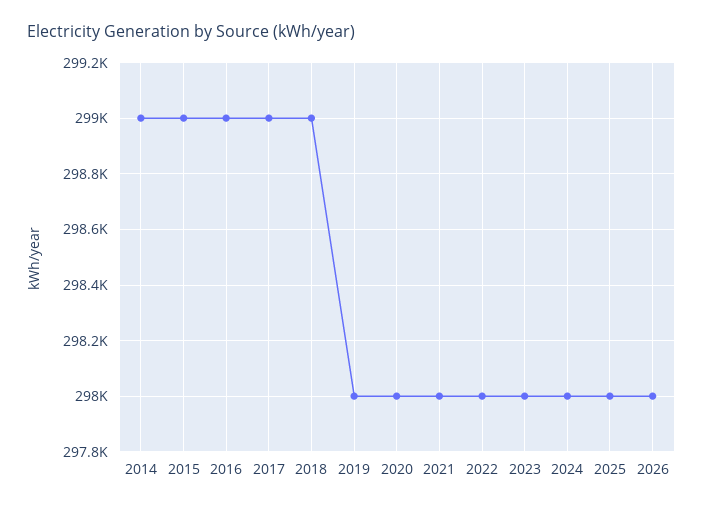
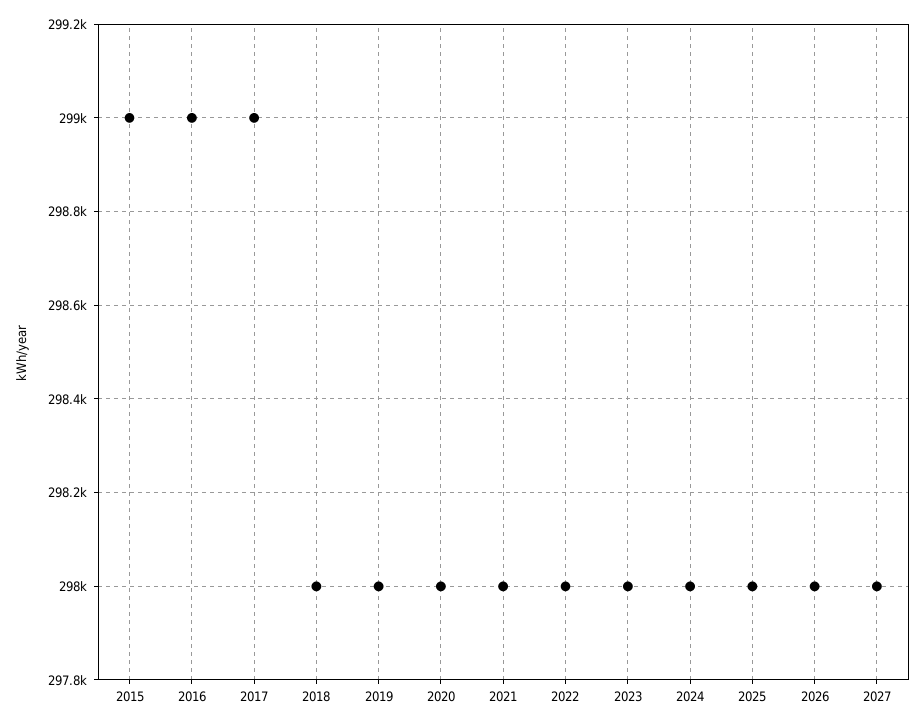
2014: 299000 -> none
2018: 299000 -> 298000
2027: none -> 298000

